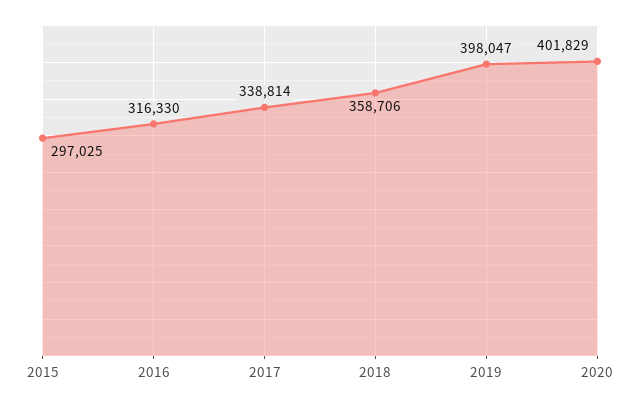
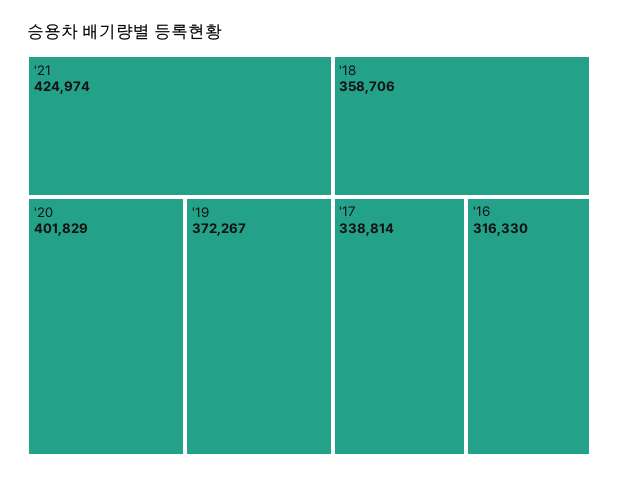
2015: 297025 -> none
2019: 398047 -> 372267
'21: none -> 424974

